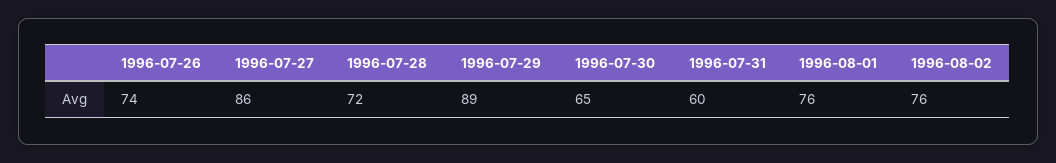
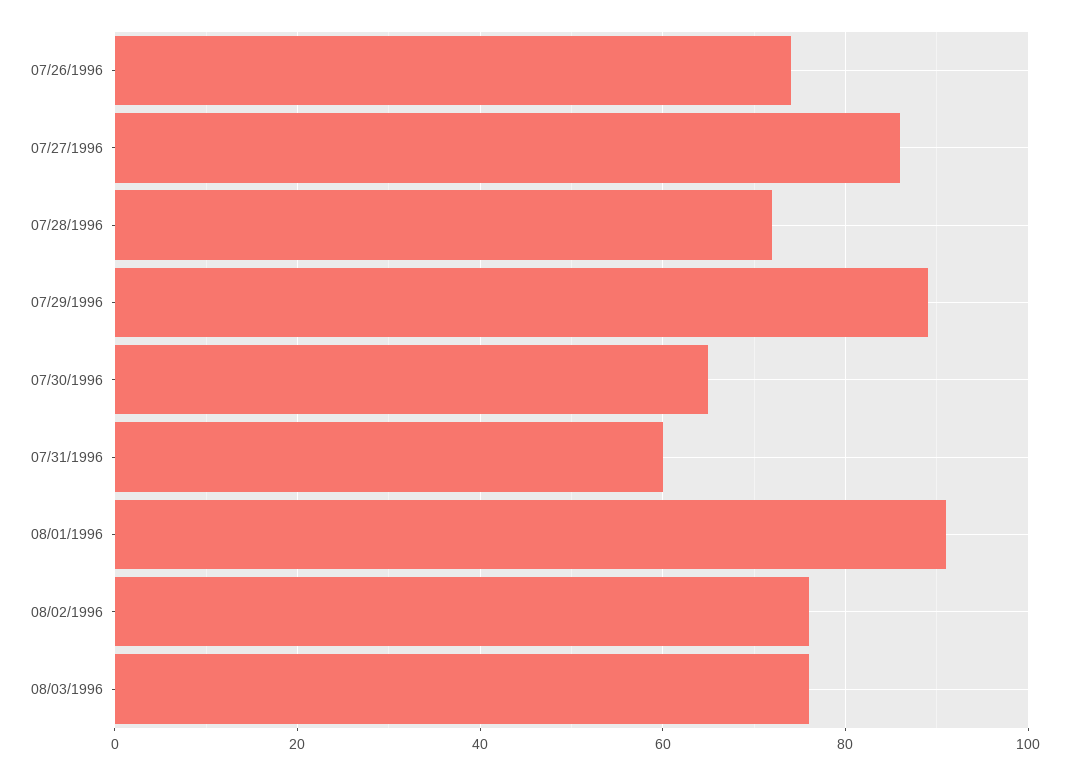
1996-08-01: 76 -> 90
08/03/1996: none -> 75

